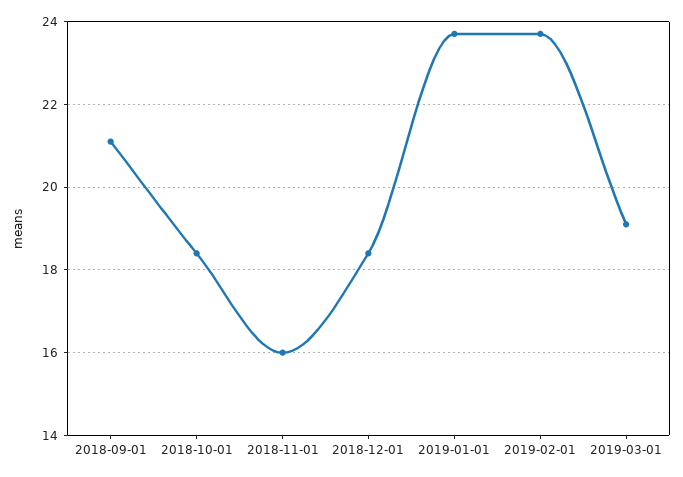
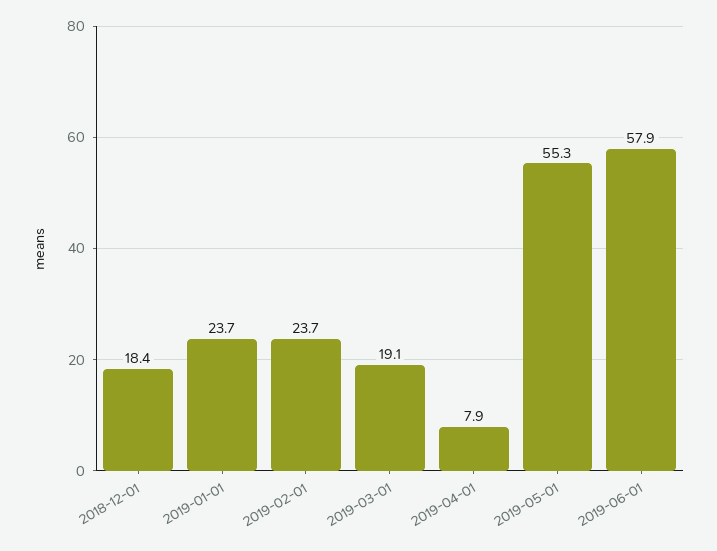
2018-09-01: 21 -> none
2018-10-01: 18.5 -> none
2018-11-01: 16 -> none
2019-04-01: none -> 7.9
2019-05-01: none -> 55.3
2019-06-01: none -> 57.9

